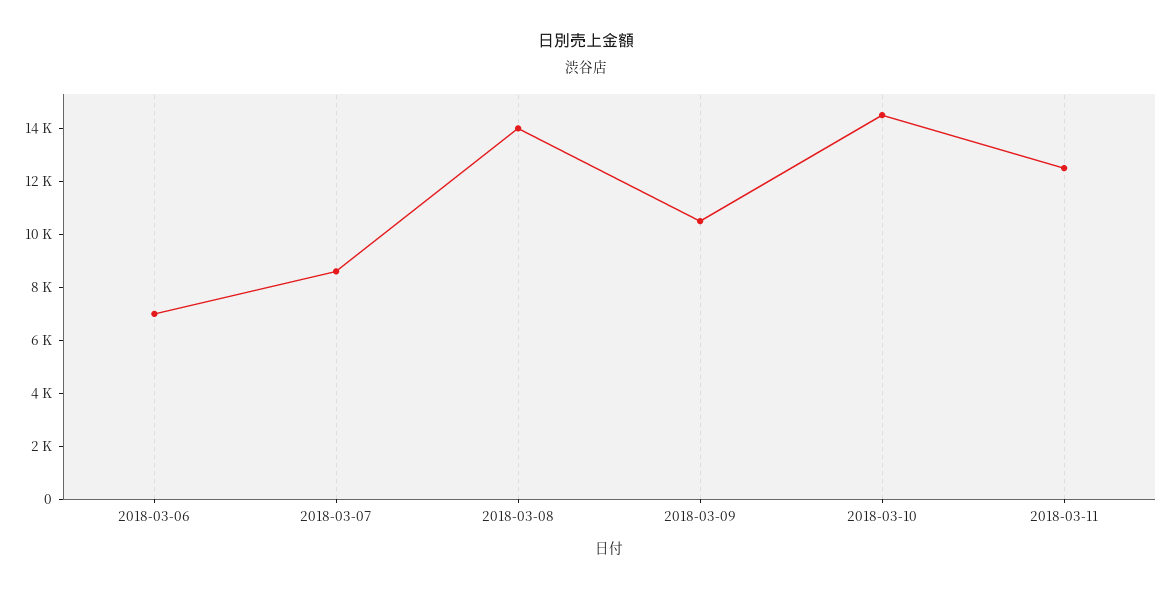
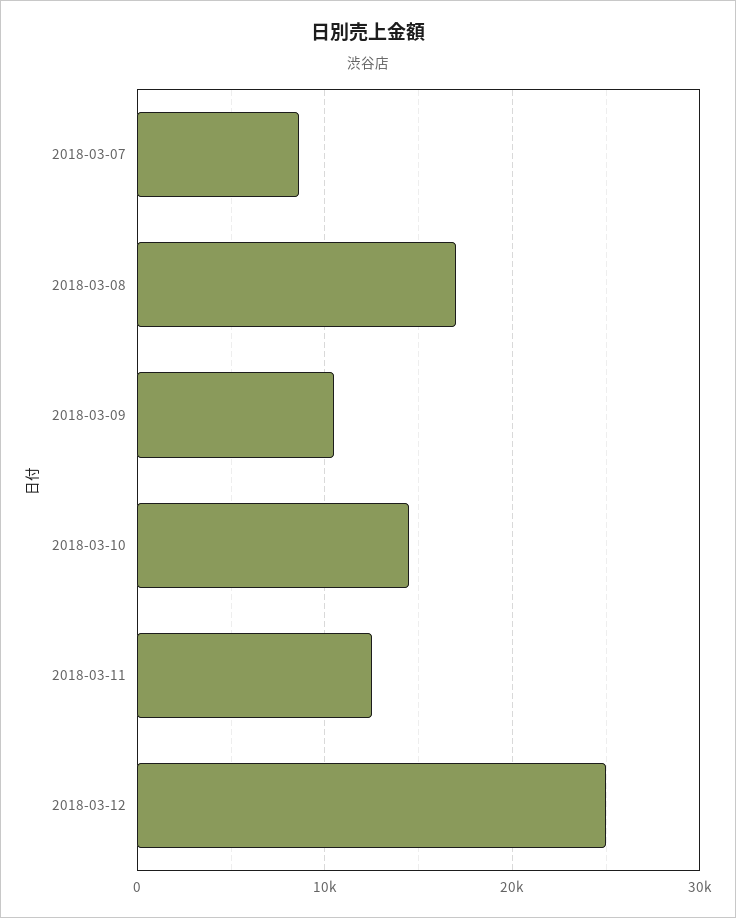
2018-03-06: 7000 -> none
2018-03-08: 14000 -> 17000
2018-03-12: none -> 25000

